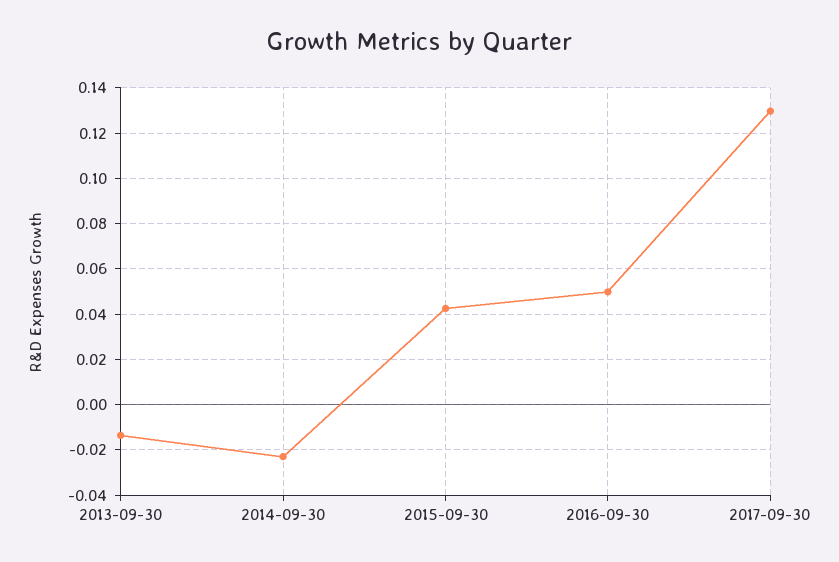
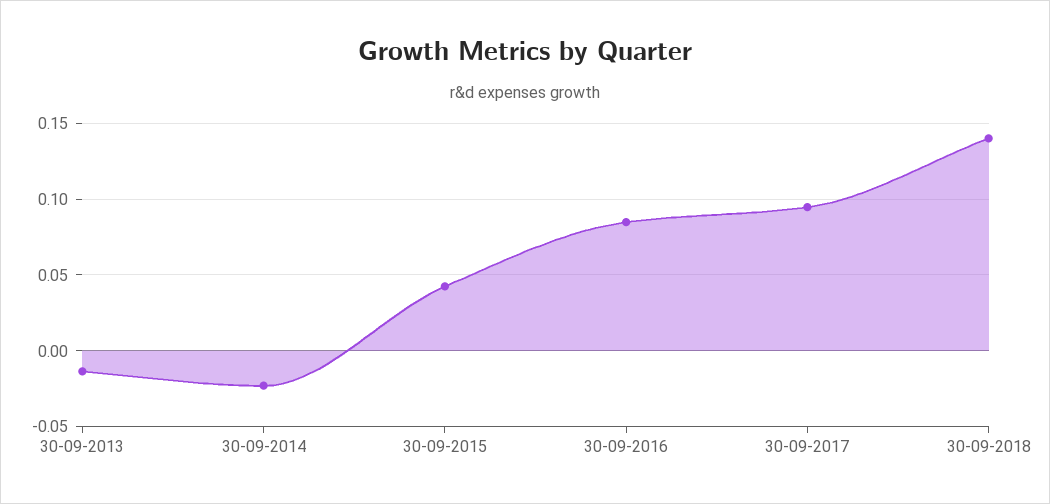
2016-09-30: 0.05 -> 0.085
2017-09-30: 0.13 -> 0.095
30-09-2018: none -> 0.14

